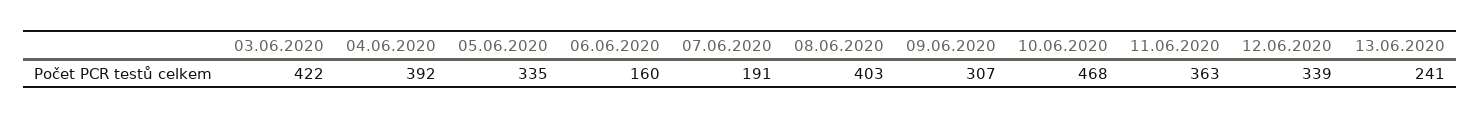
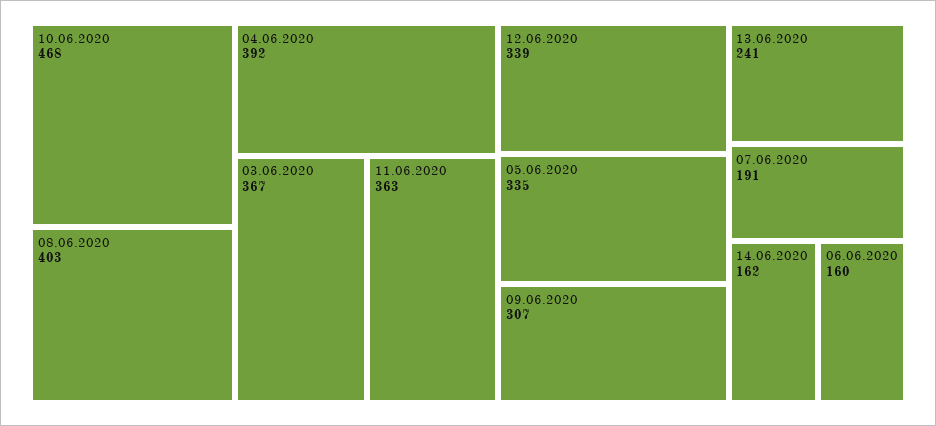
03.06.2020: 422 -> 367
14.06.2020: none -> 162

